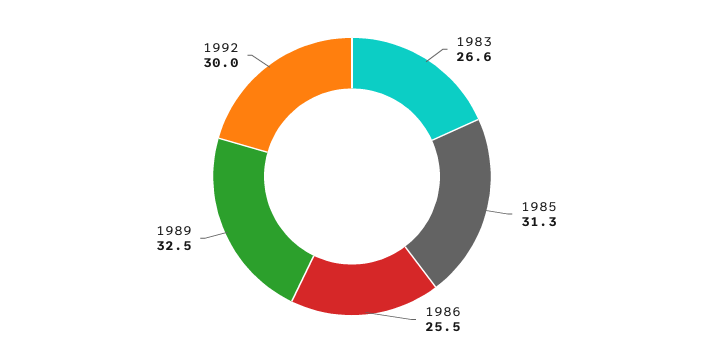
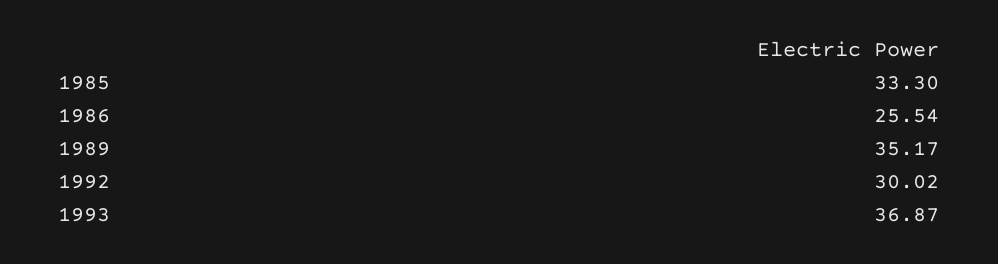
1983: 26.6 -> none
1985: 31.3 -> 33.3
1989: 32.5 -> 35.17
1993: none -> 36.87

